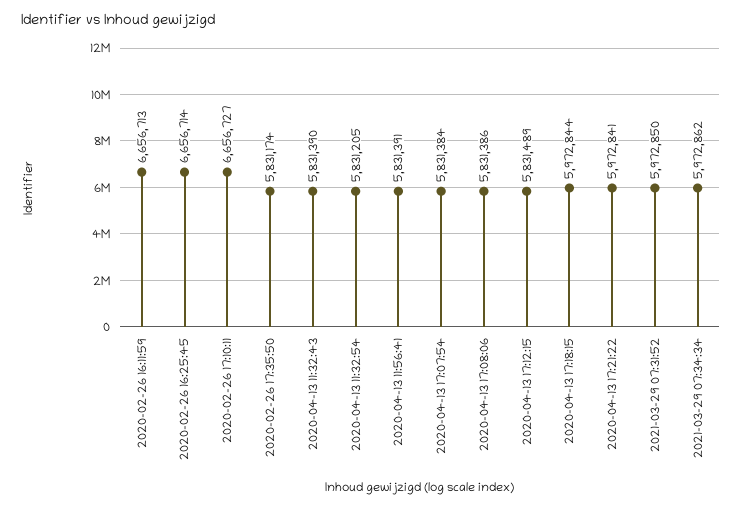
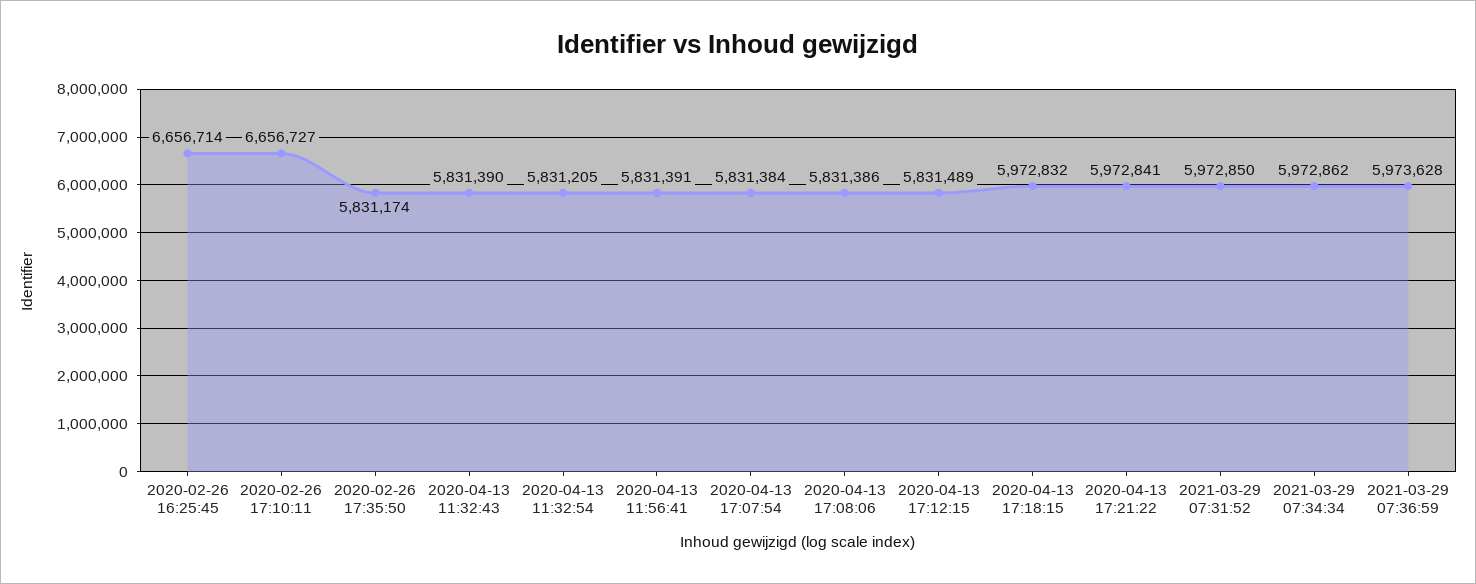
2020-02-26 16:11:59: 6656713 -> none
2020-04-13 17:18:15: 5972844 -> 5972832
2021-03-29 07:36:59: none -> 5973628

